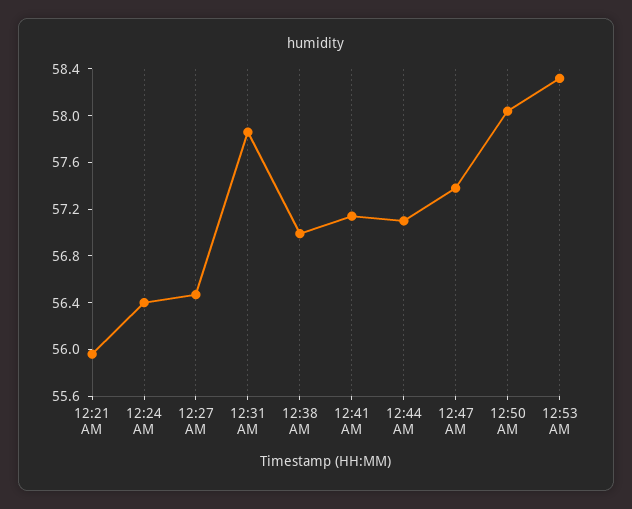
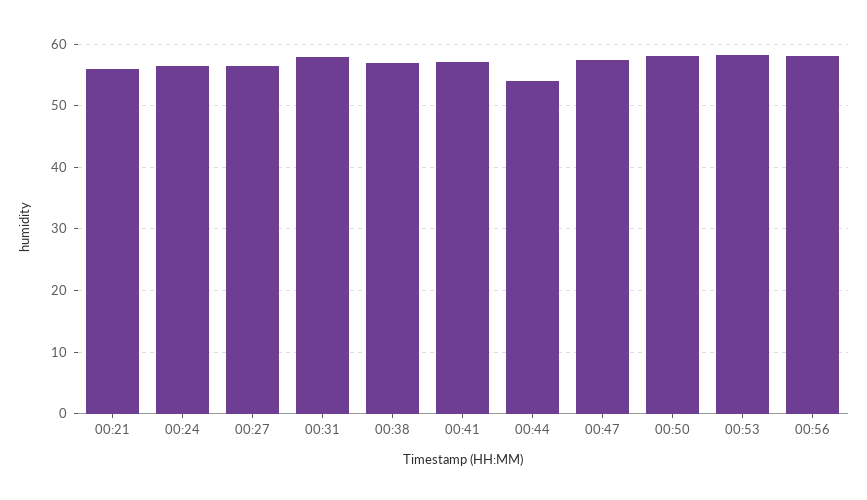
12:44 AM: 57.1 -> 54
00:56: none -> 58

